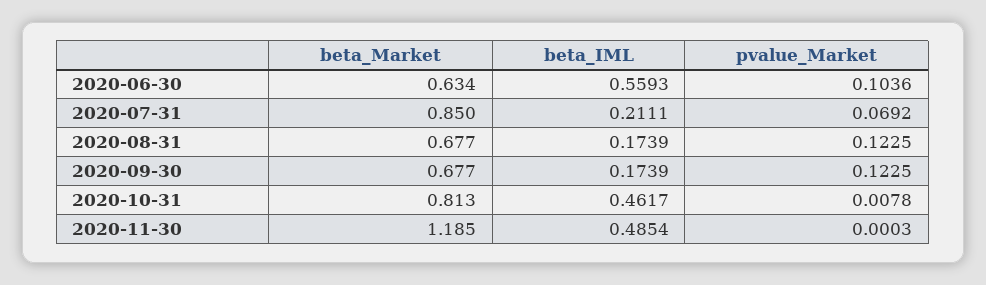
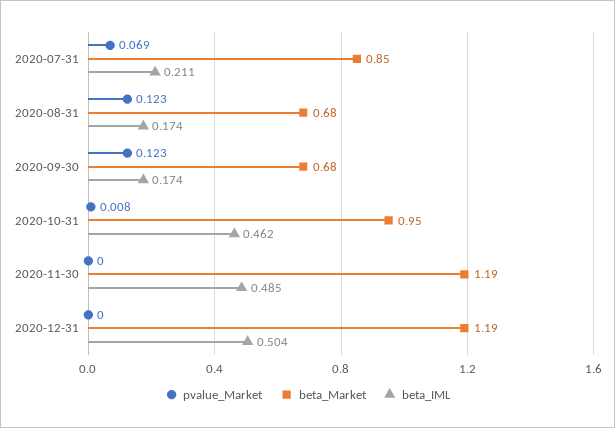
beta_Market, 2020-06-30: 0.634 -> none
beta_IML, 2020-06-30: 0.5593 -> none
pvalue_Market, 2020-06-30: 0.1036 -> none
beta_Market, 2020-10-31: 0.813 -> 0.95
pvalue_Market, 2020-12-31: none -> 0
beta_Market, 2020-12-31: none -> 1.19
beta_IML, 2020-12-31: none -> 0.504

